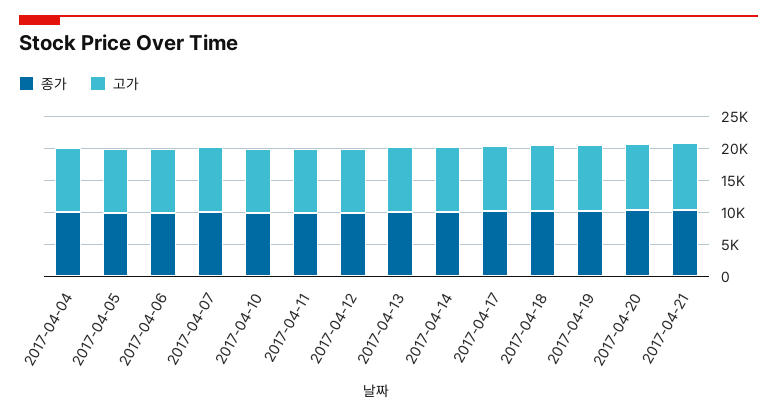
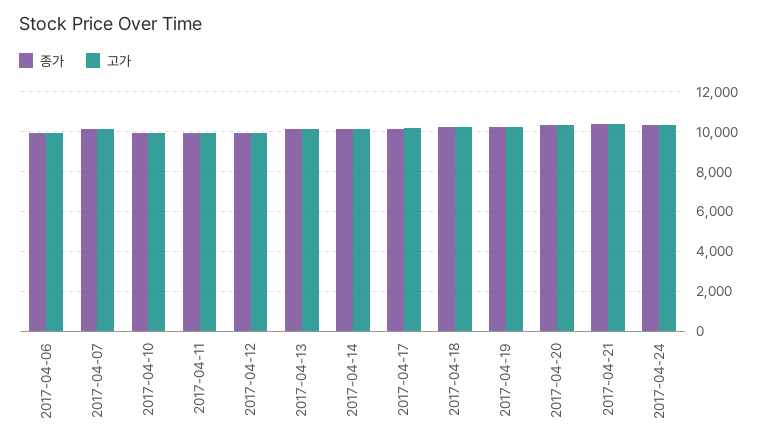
종가, 2017-04-04: 10000 -> none
고가, 2017-04-04: 10000 -> none
종가, 2017-04-05: 10000 -> none
고가, 2017-04-05: 10000 -> none
종가, 2017-04-24: none -> 10500
고가, 2017-04-24: none -> 10500

